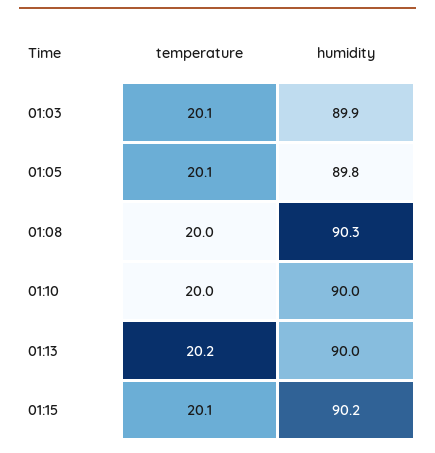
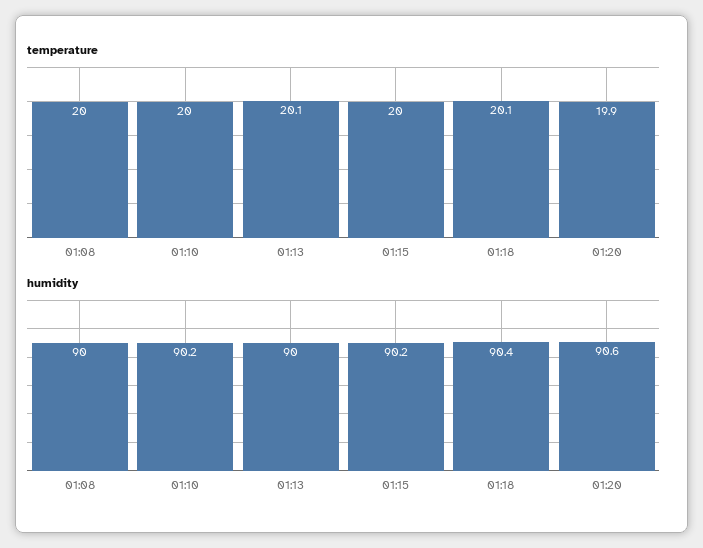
temperature, 01:03: 20.1 -> none
humidity, 01:03: 89.9 -> none
temperature, 01:05: 20.1 -> none
humidity, 01:05: 89.8 -> none
humidity, 01:08: 90.3 -> 90
humidity, 01:10: 90 -> 90.2
temperature, 01:13: 20.2 -> 20.1
temperature, 01:15: 20.1 -> 20
temperature, 01:18: none -> 20.1
temperature, 01:20: none -> 19.9
humidity, 01:18: none -> 90.4
humidity, 01:20: none -> 90.6

